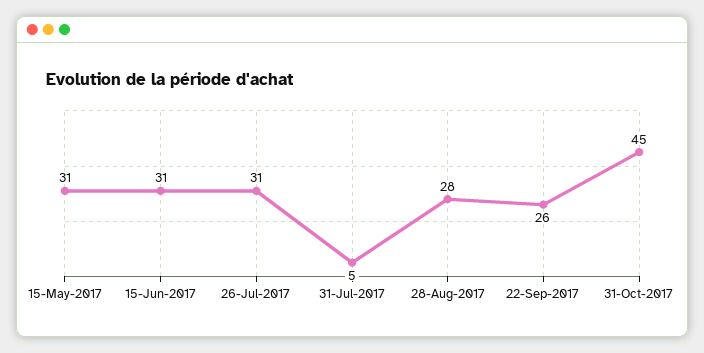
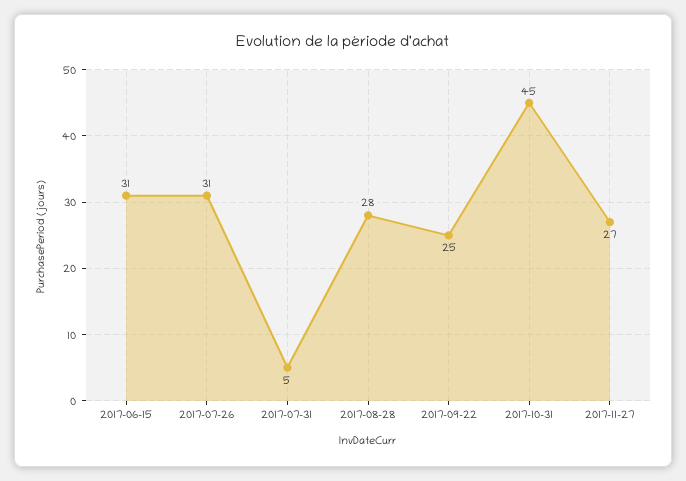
15-May-2017: 31 -> none
22-Sep-2017: 26 -> 25
2017-11-27: none -> 27

